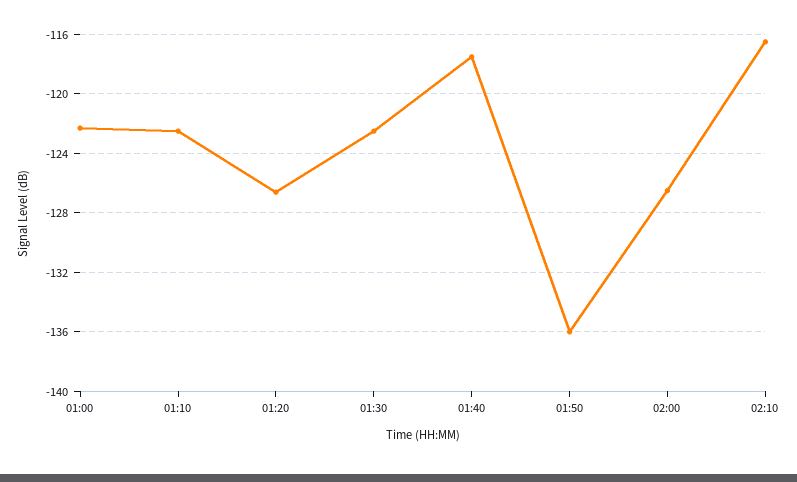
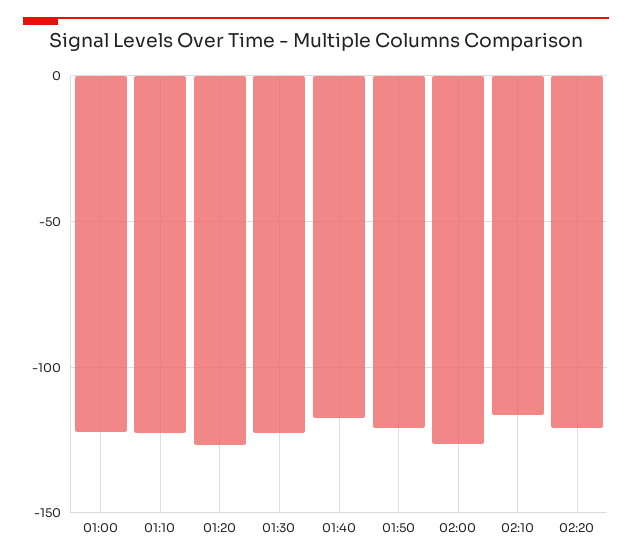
01:50: -136 -> -120
02:20: none -> -120

